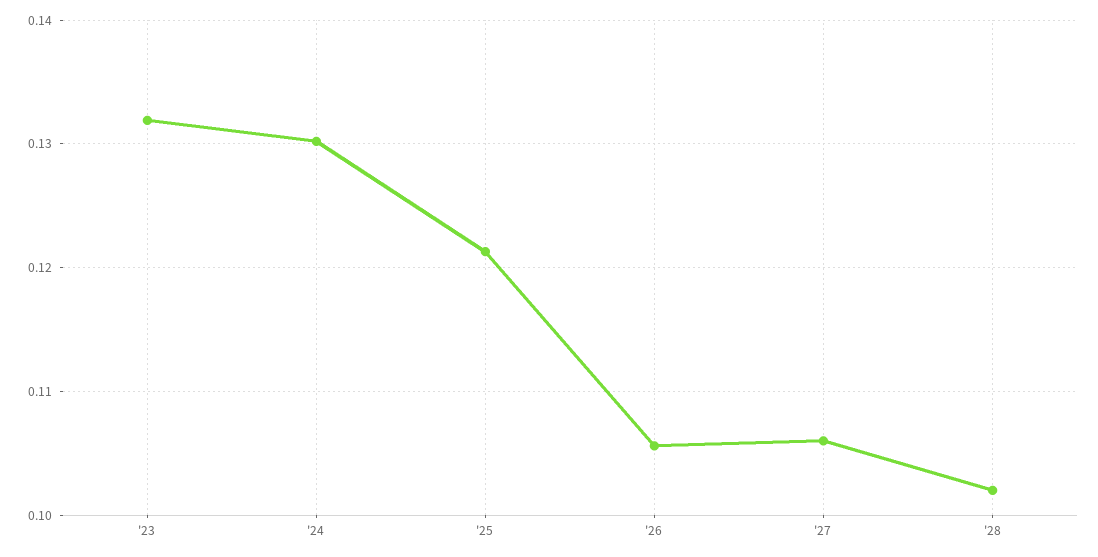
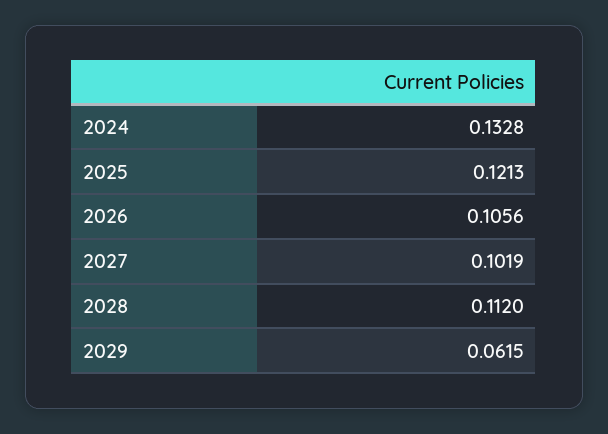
'23: 0.132 -> none
'24: 0.13 -> 0.1328
'27: 0.106 -> 0.1019
'28: 0.102 -> 0.112
2029: none -> 0.0615

